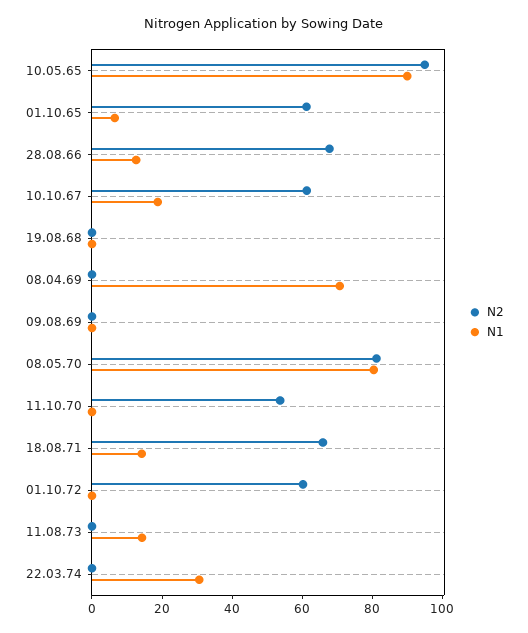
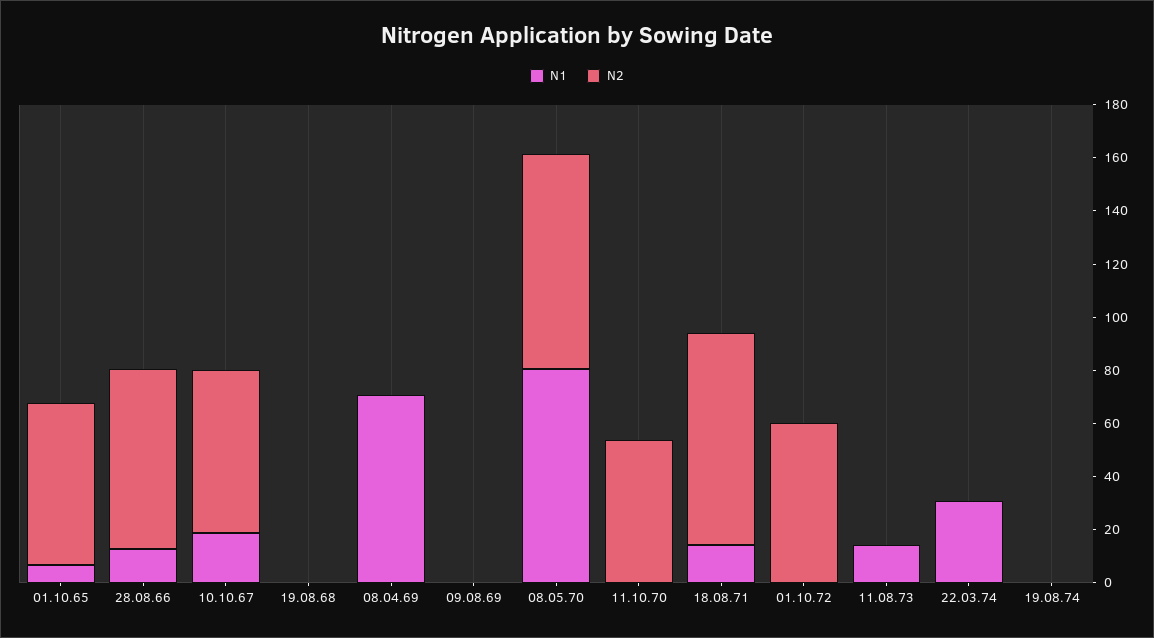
N2, 10.05.65: 95 -> none
N1, 10.05.65: 90 -> none
N2, 18.08.71: 65 -> 80
N1, 19.08.74: none -> 0
N2, 19.08.74: none -> 0

